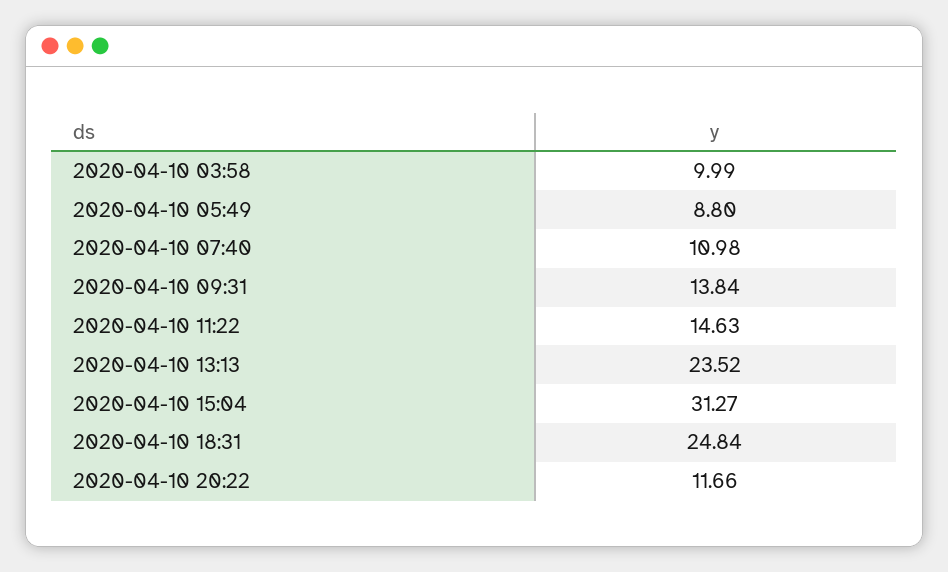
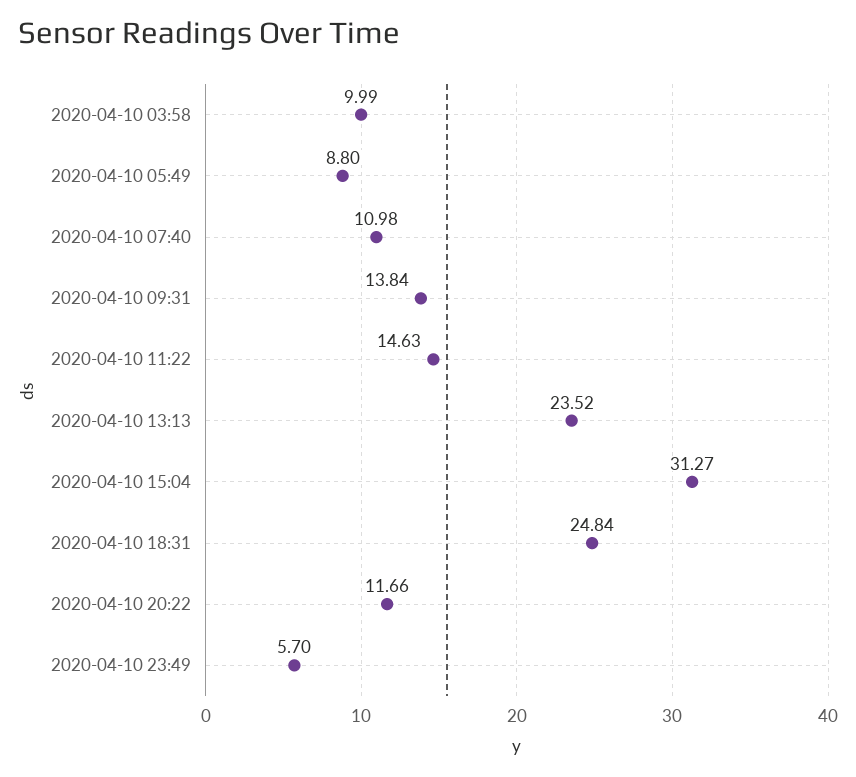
2020-04-10 23:49: none -> 5.7

